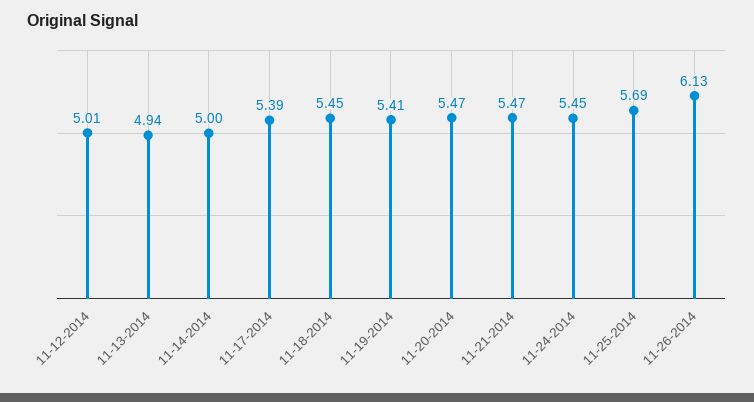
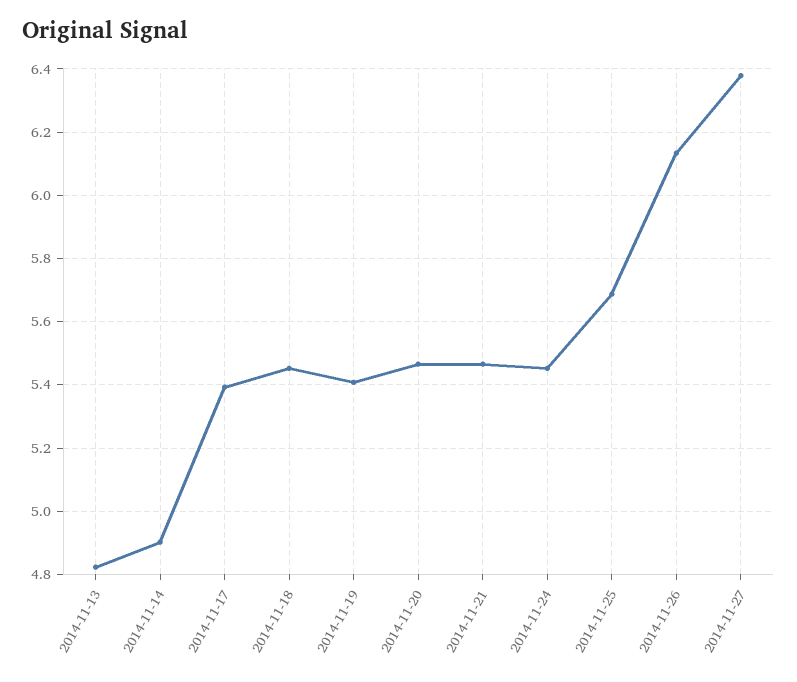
11-12-2014: 5.01 -> none
11-13-2014: 4.94 -> 4.82
11-14-2014: 5 -> 4.9
2014-11-27: none -> 6.38

